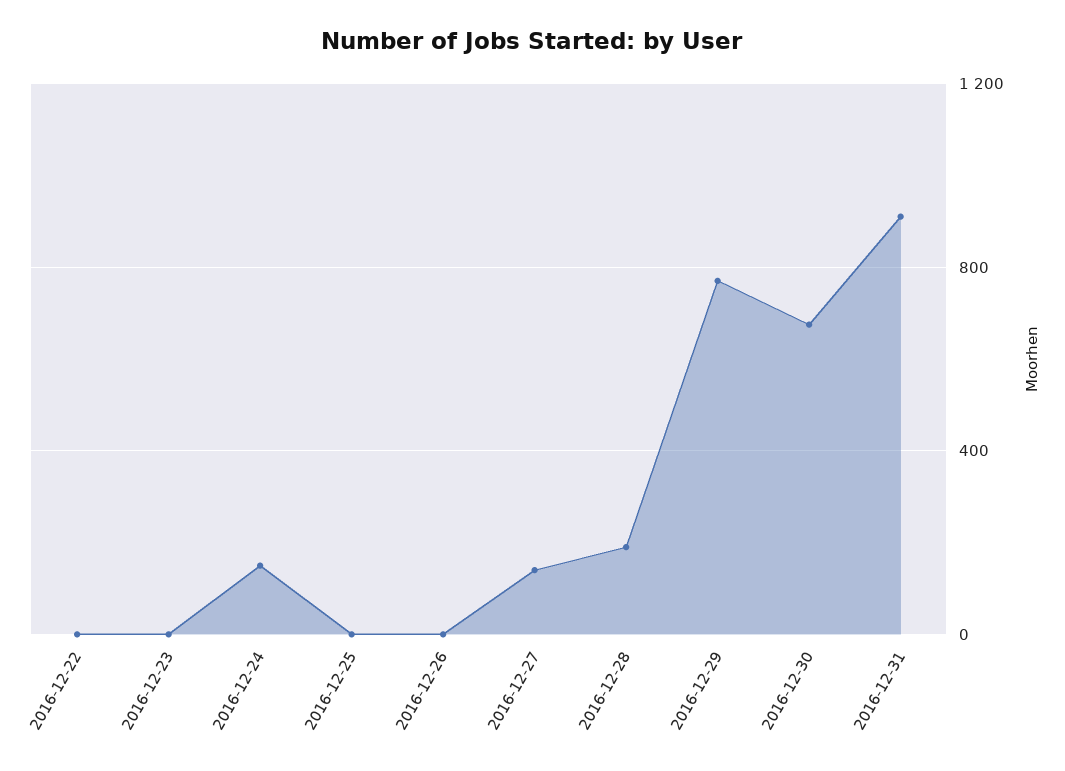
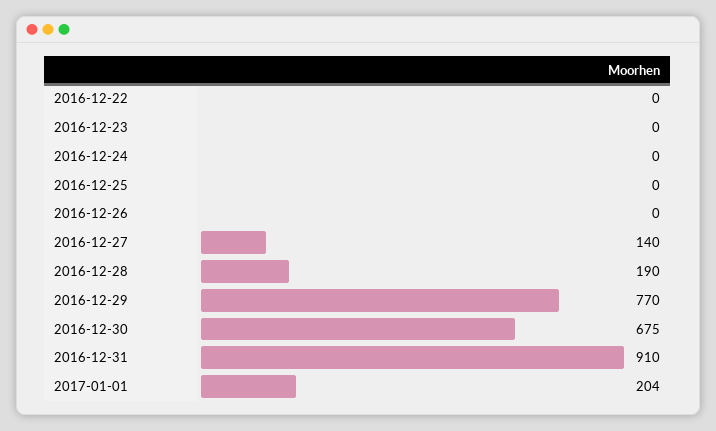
2016-12-24: 150 -> 0
2017-01-01: none -> 204

